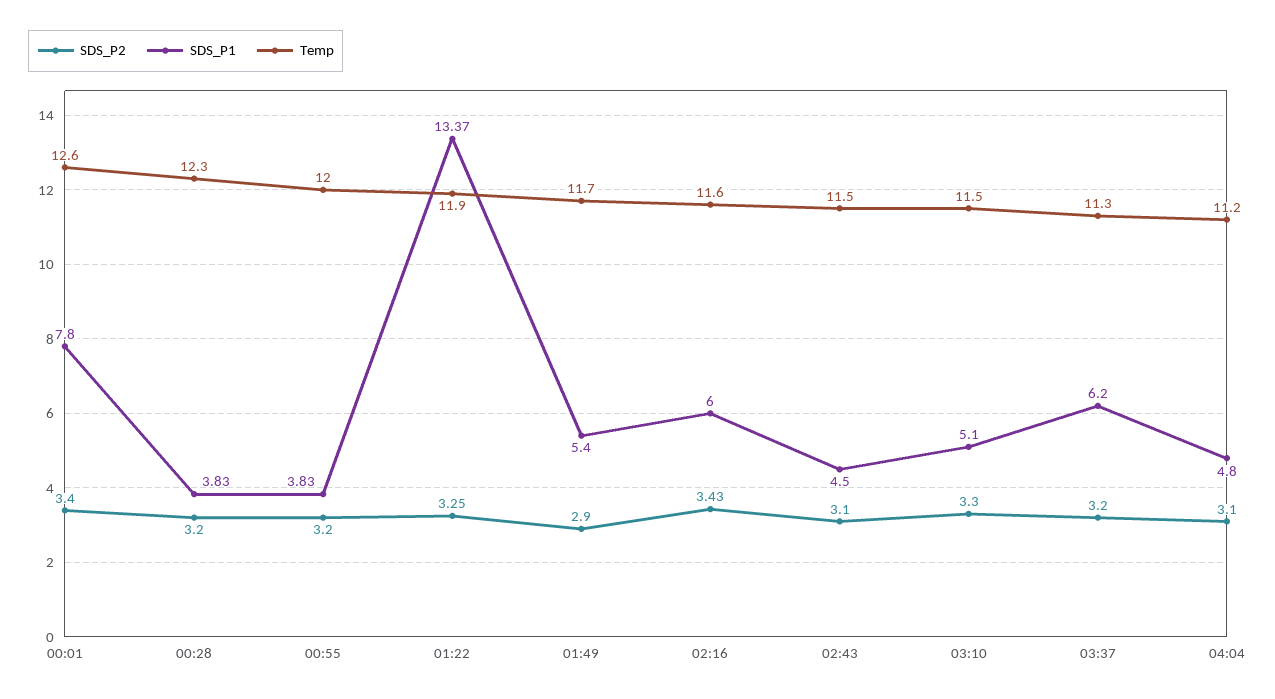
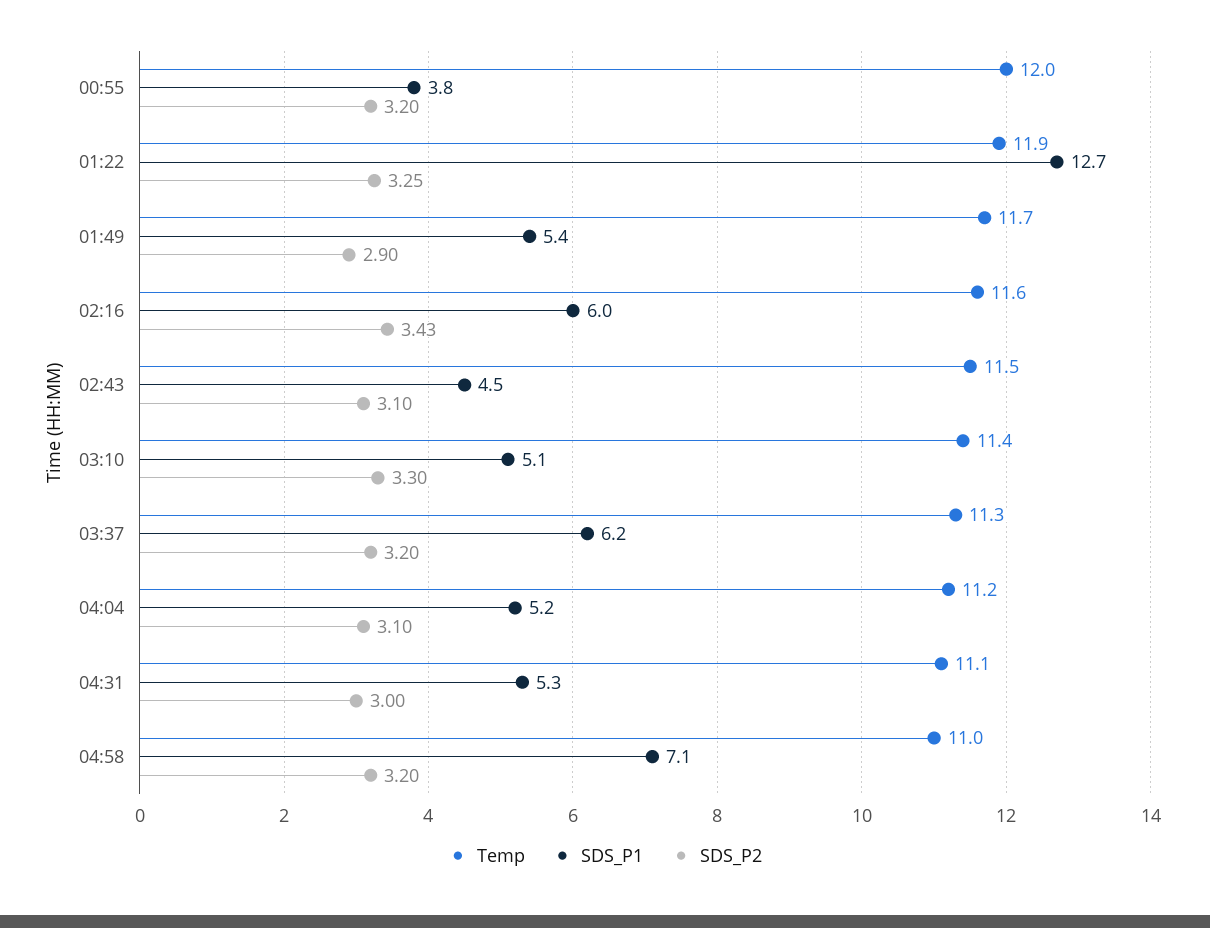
SDS_P2, 00:01: 3.4 -> none
SDS_P1, 00:01: 7.8 -> none
Temp, 00:01: 12.6 -> none
SDS_P2, 00:28: 3.2 -> none
SDS_P1, 00:28: 3.83 -> none
Temp, 00:28: 12.3 -> none
SDS_P1, 01:22: 13.37 -> 12.7
Temp, 03:10: 11.5 -> 11.4
SDS_P1, 04:04: 4.8 -> 5.2
Temp, 04:31: none -> 11.1
SDS_P1, 04:31: none -> 5.3
SDS_P2, 04:31: none -> 3
Temp, 04:58: none -> 11
SDS_P1, 04:58: none -> 7.1
SDS_P2, 04:58: none -> 3.2

